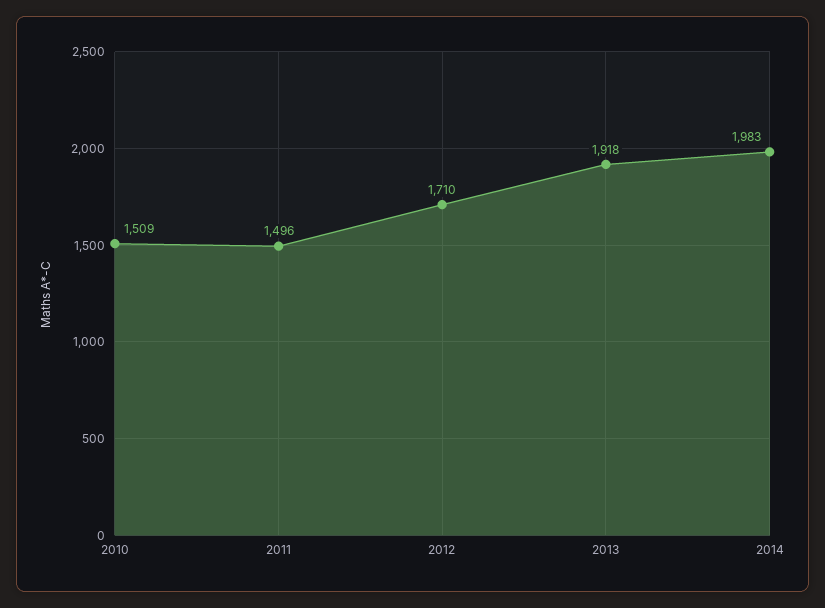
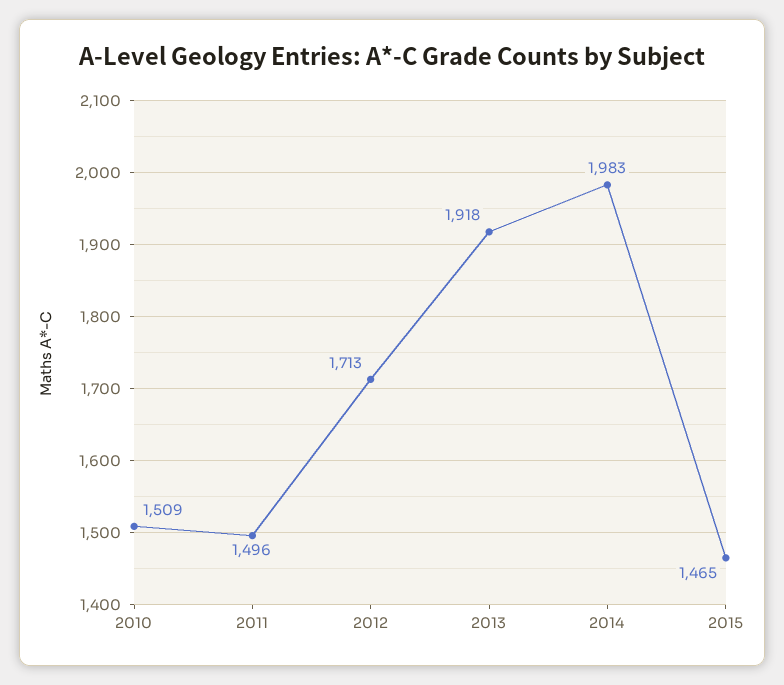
2012: 1710 -> 1713
2015: none -> 1465

